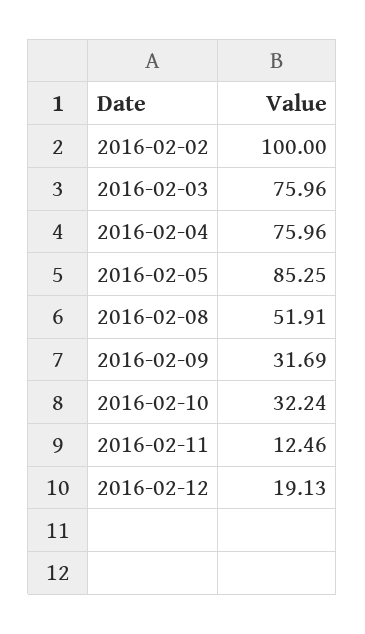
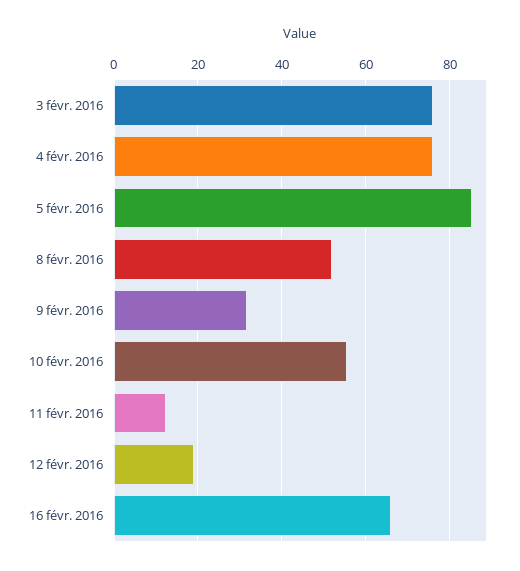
2016-02-02: 100 -> none
2016-02-10: 32.24 -> 56
16 févr. 2016: none -> 66

